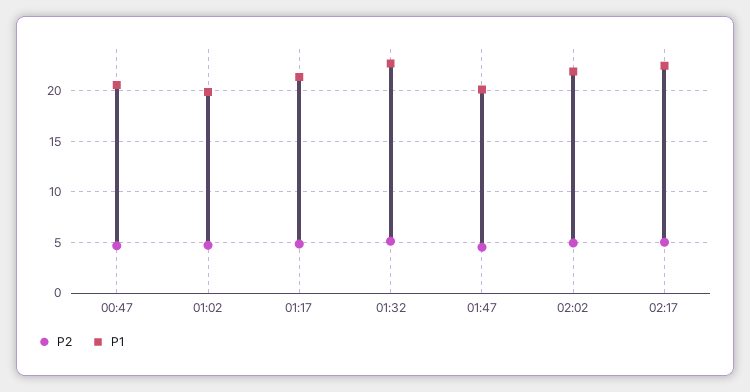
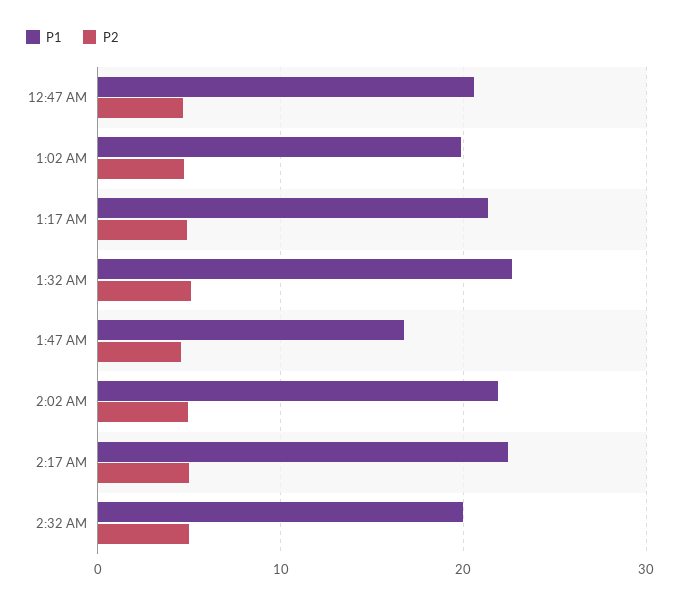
P1, 01:47: 20 -> 17
P1, 2:32 AM: none -> 20
P2, 2:32 AM: none -> 5

